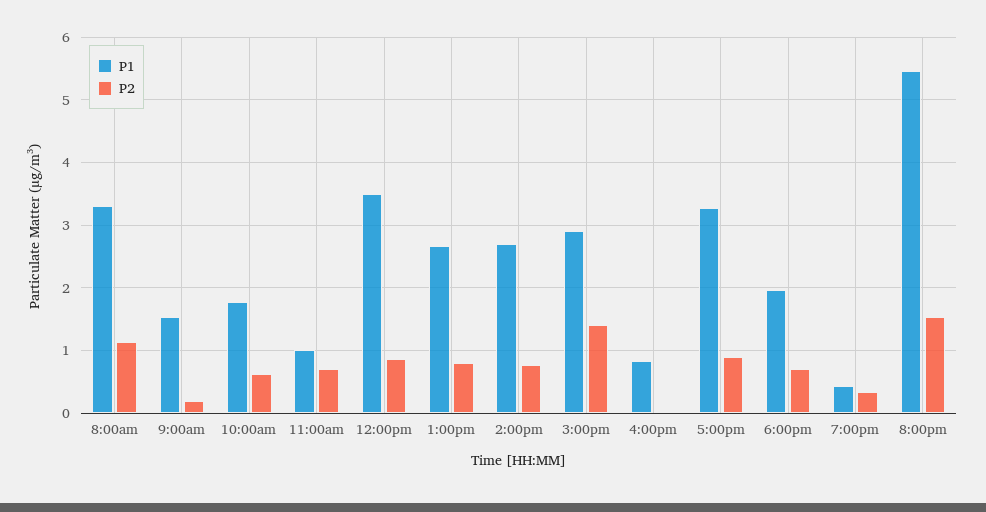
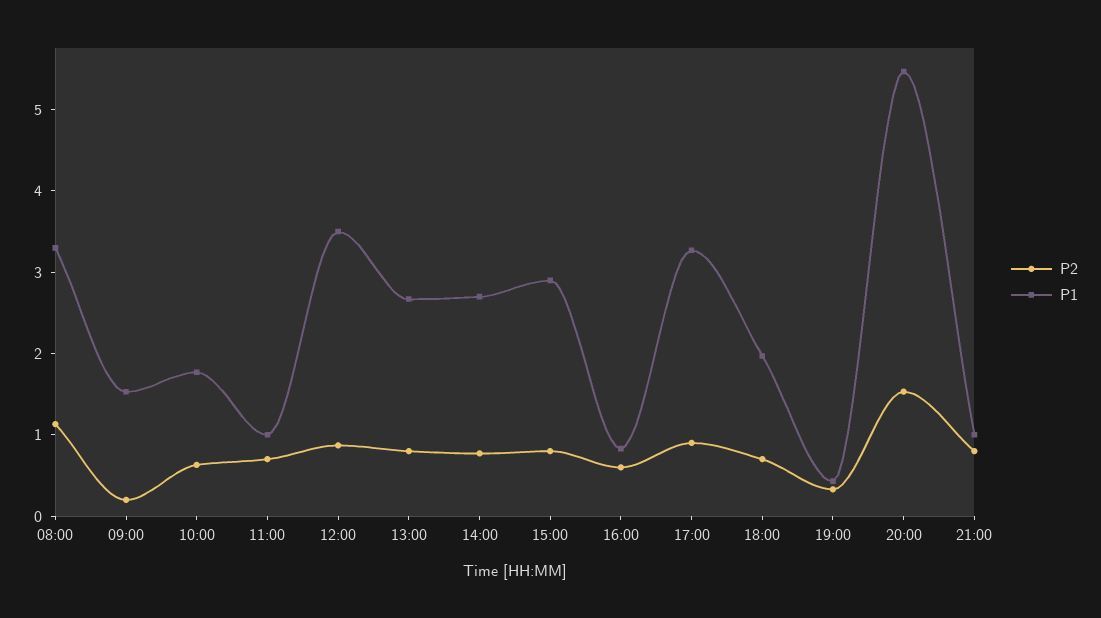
P2, 3:00pm: 1.4 -> 0.8
P2, 4:00pm: 0 -> 0.6
P2, 21:00: none -> 0.8
P1, 21:00: none -> 1

